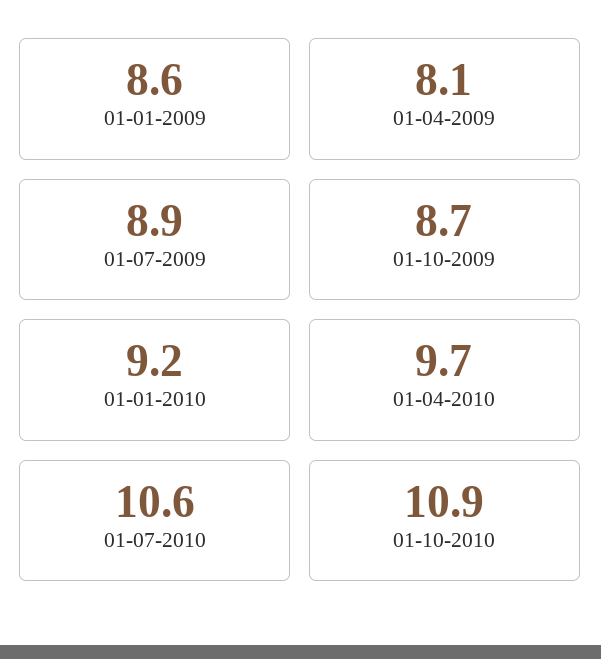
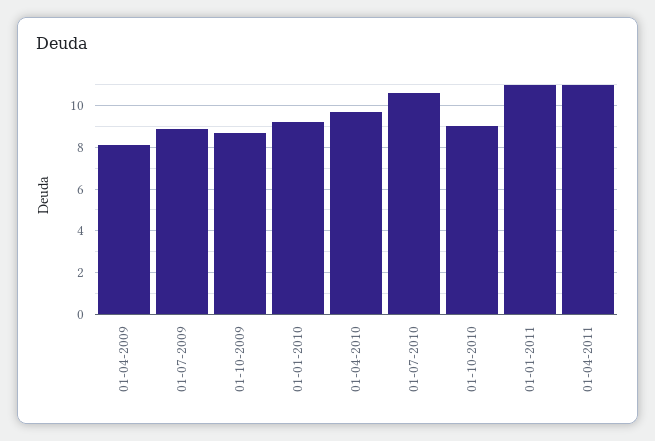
01-01-2009: 8.6 -> none
01-10-2010: 10.9 -> 9
01-01-2011: none -> 11
01-04-2011: none -> 11

